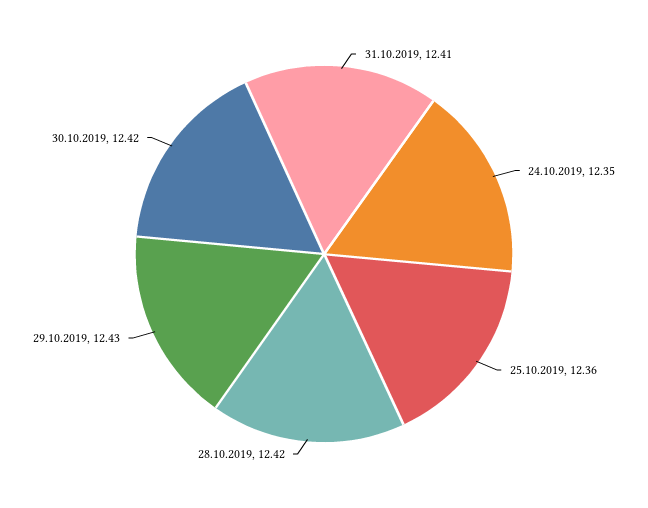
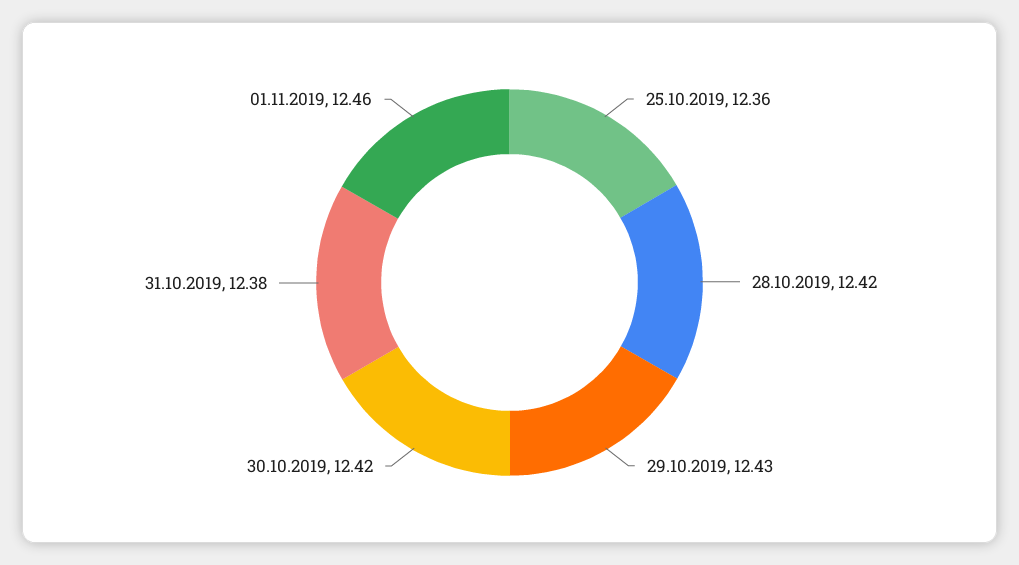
31.10.2019: 12.41 -> 12.38
24.10.2019: 12.35 -> none
01.11.2019: none -> 12.46

